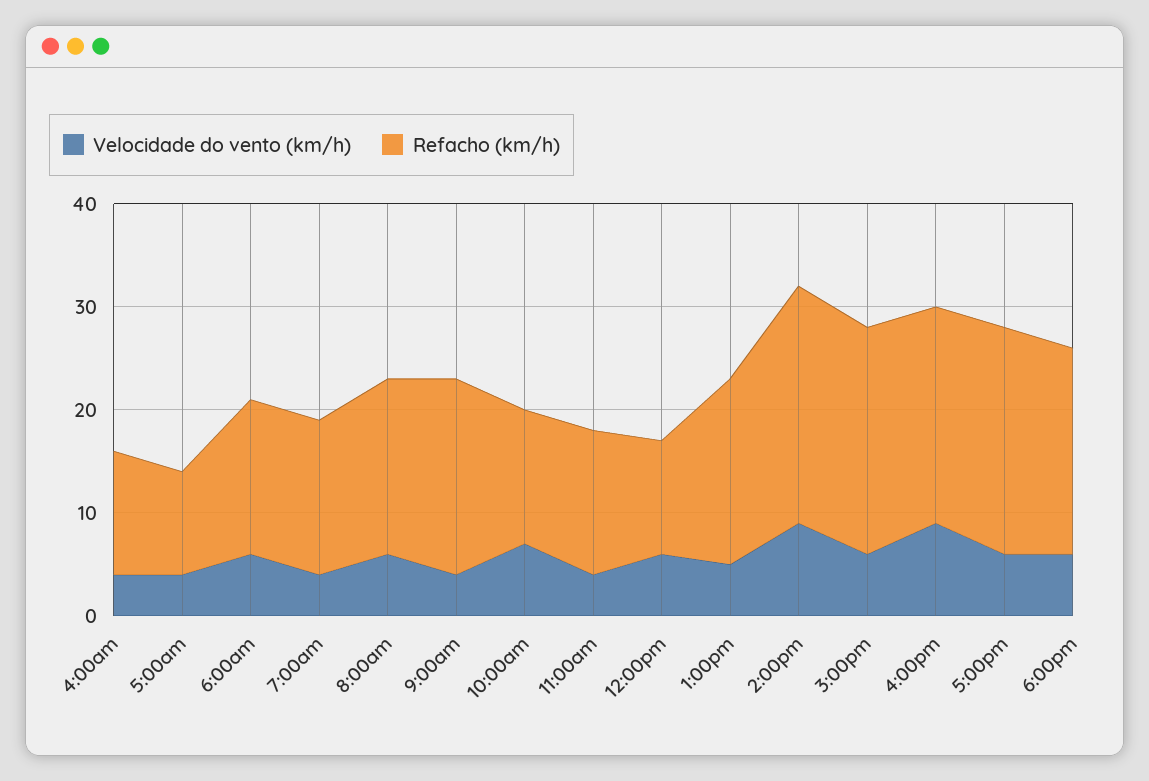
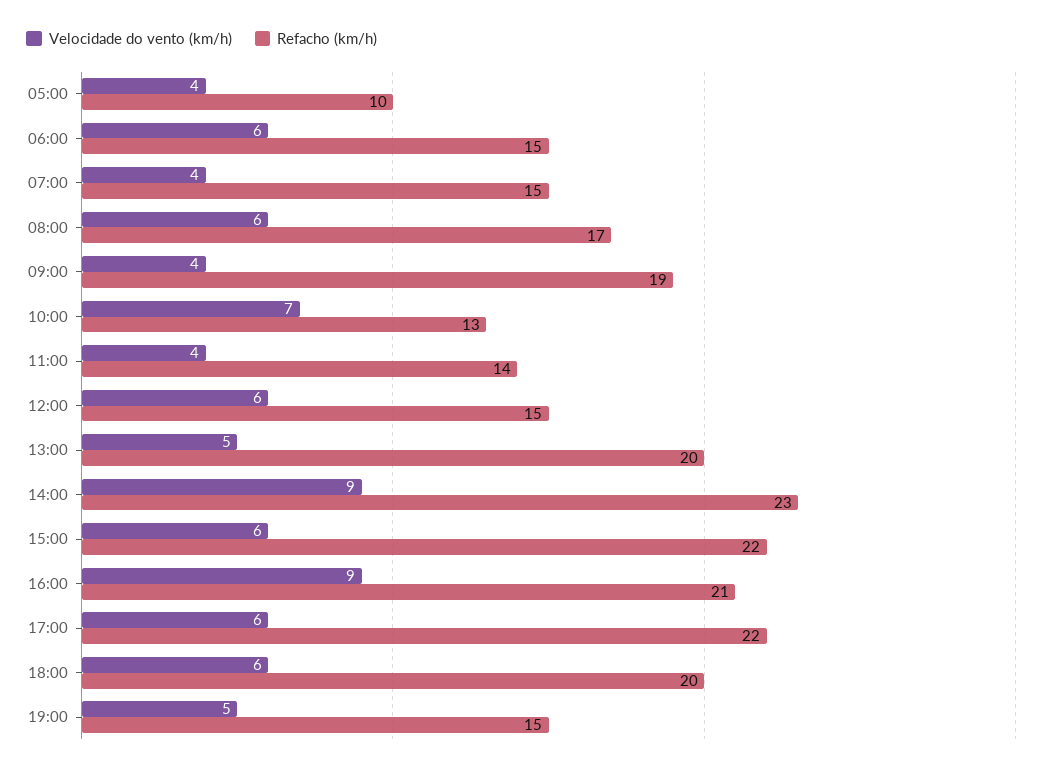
Velocidade do vento (km/h), 4:00am: 4 -> none
Refacho (km/h), 4:00am: 12 -> none
Refacho (km/h), 12:00pm: 11 -> 15
Refacho (km/h), 1:00pm: 18 -> 20
Velocidade do vento (km/h), 19:00: none -> 5
Refacho (km/h), 19:00: none -> 15

